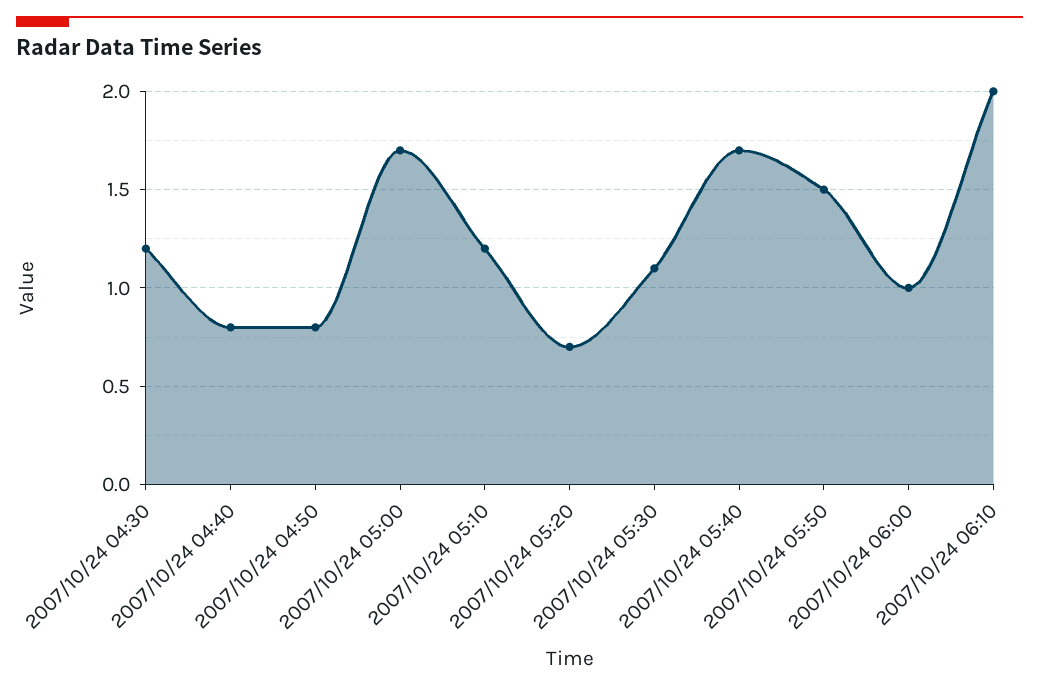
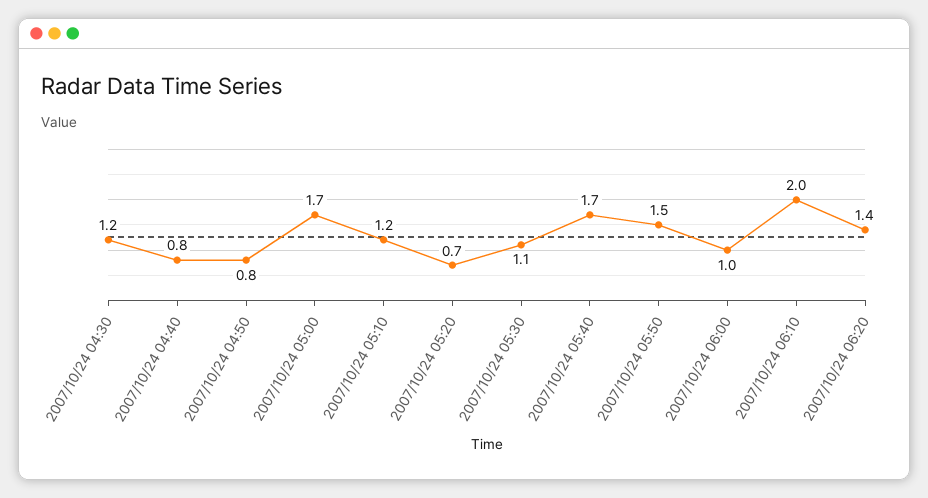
2007/10/24 06:20: none -> 1.4

